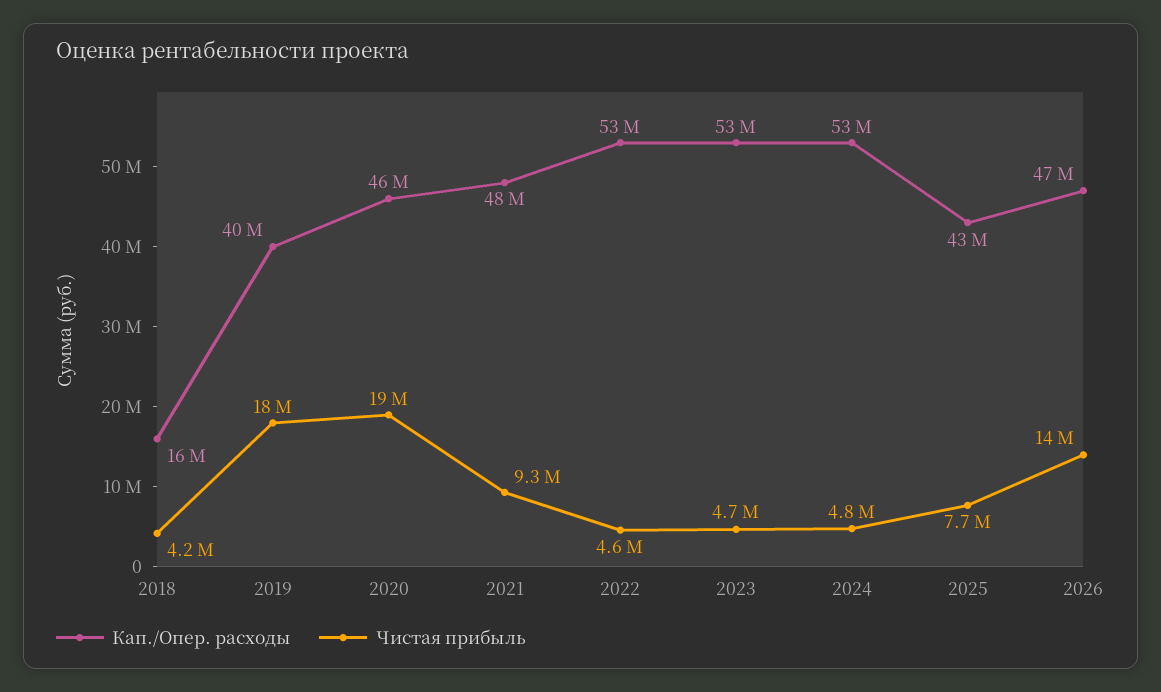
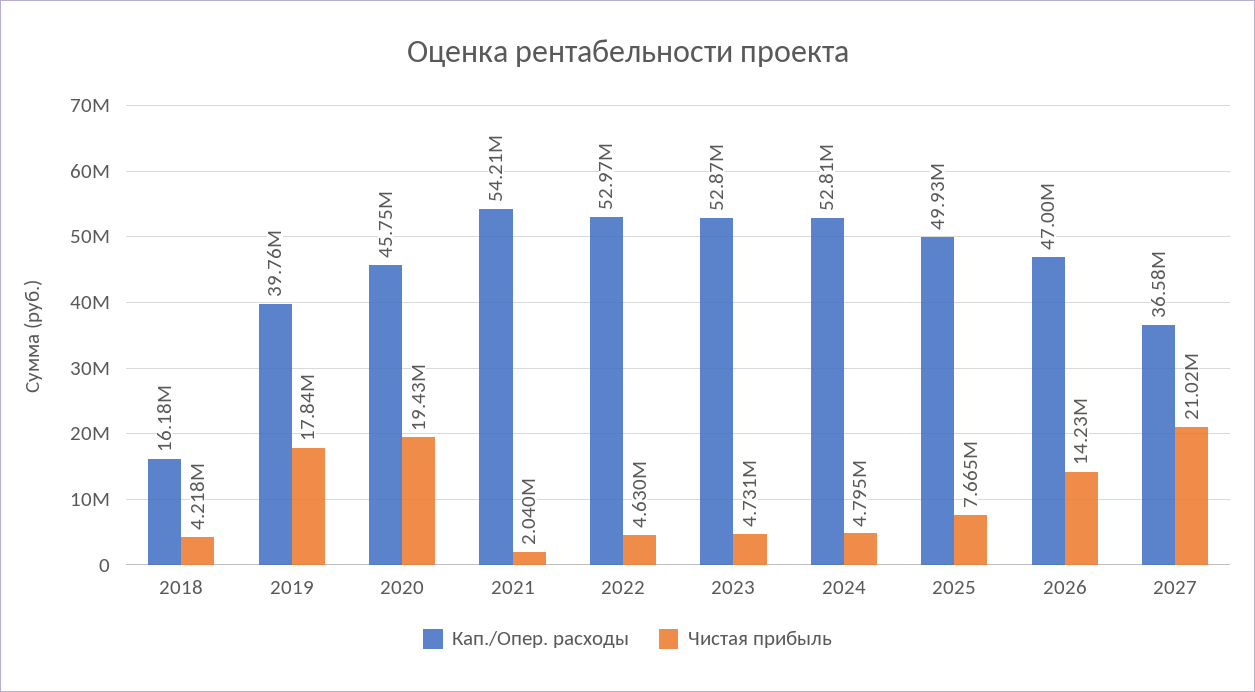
Кап./Опер. расходы, 2021: 48000000 -> 54210000
Чистая прибыль, 2021: 9300000 -> 2040000
Кап./Опер. расходы, 2025: 43000000 -> 49930000
Кап./Опер. расходы, 2027: none -> 36580000
Чистая прибыль, 2027: none -> 21020000

